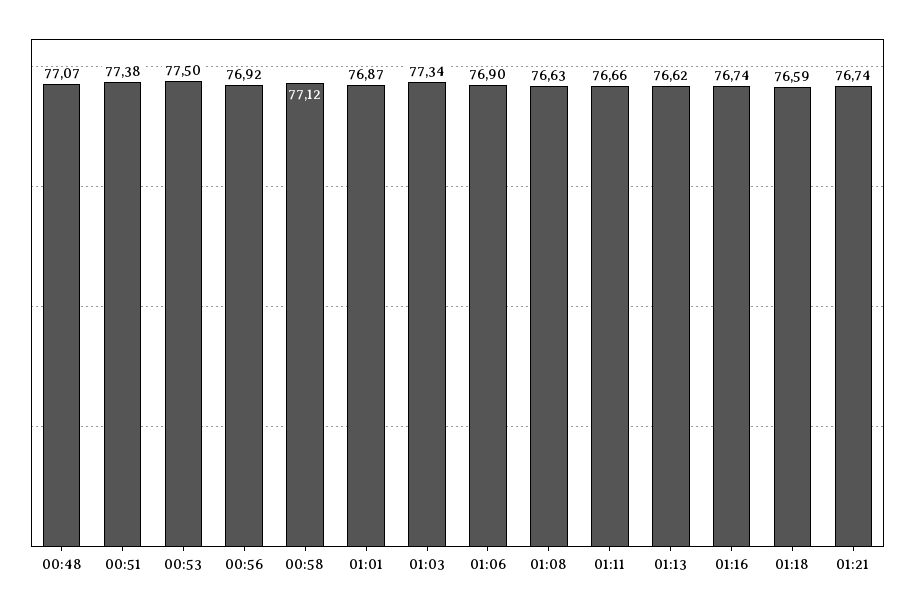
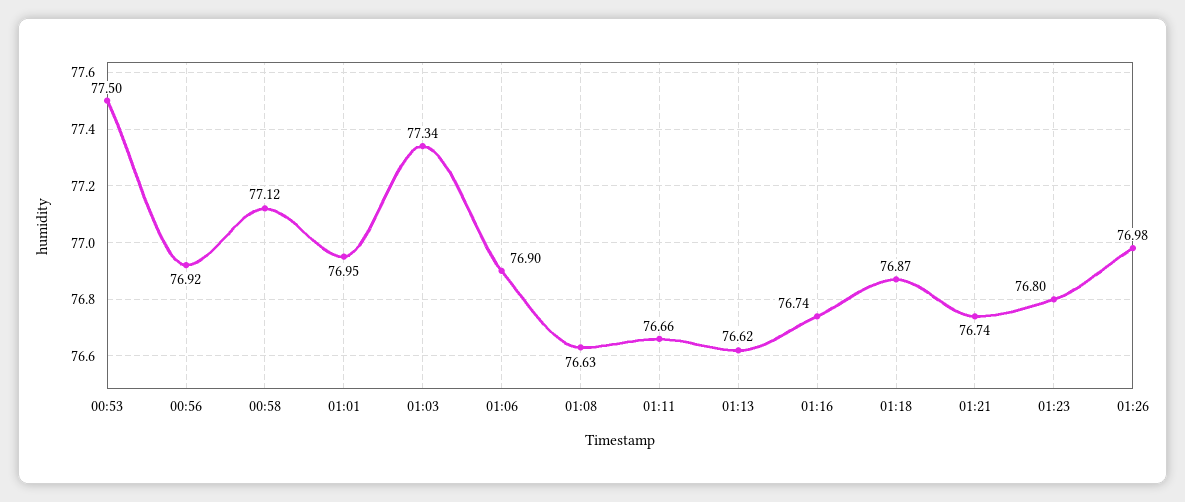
00:48: 77.07 -> none
00:51: 77.38 -> none
01:01: 76.87 -> 76.95
01:18: 76.59 -> 76.87
01:23: none -> 76.8
01:26: none -> 76.98

